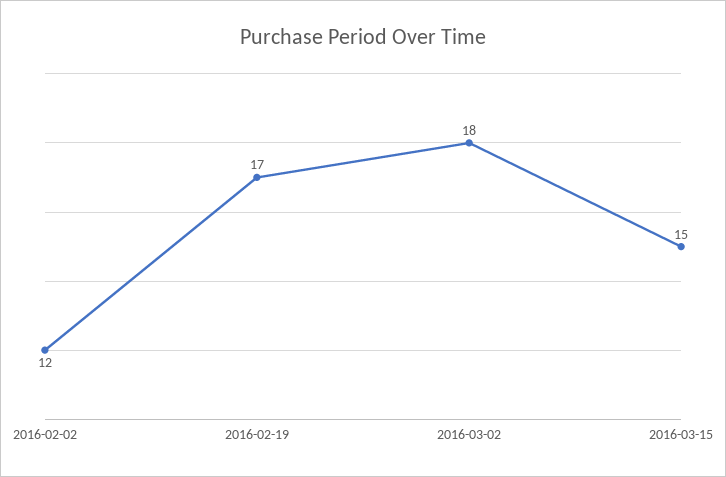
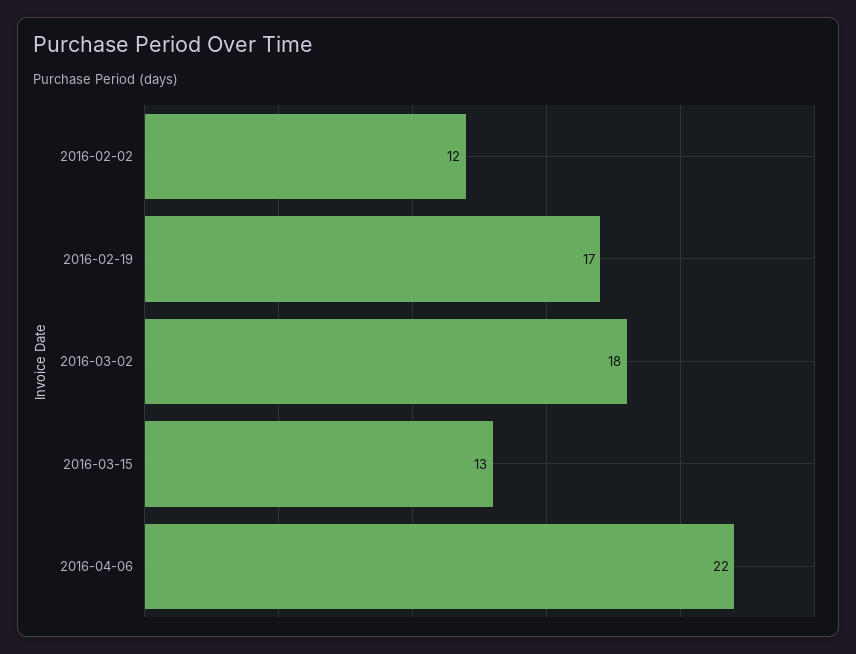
2016-03-15: 15 -> 13
2016-04-06: none -> 22

